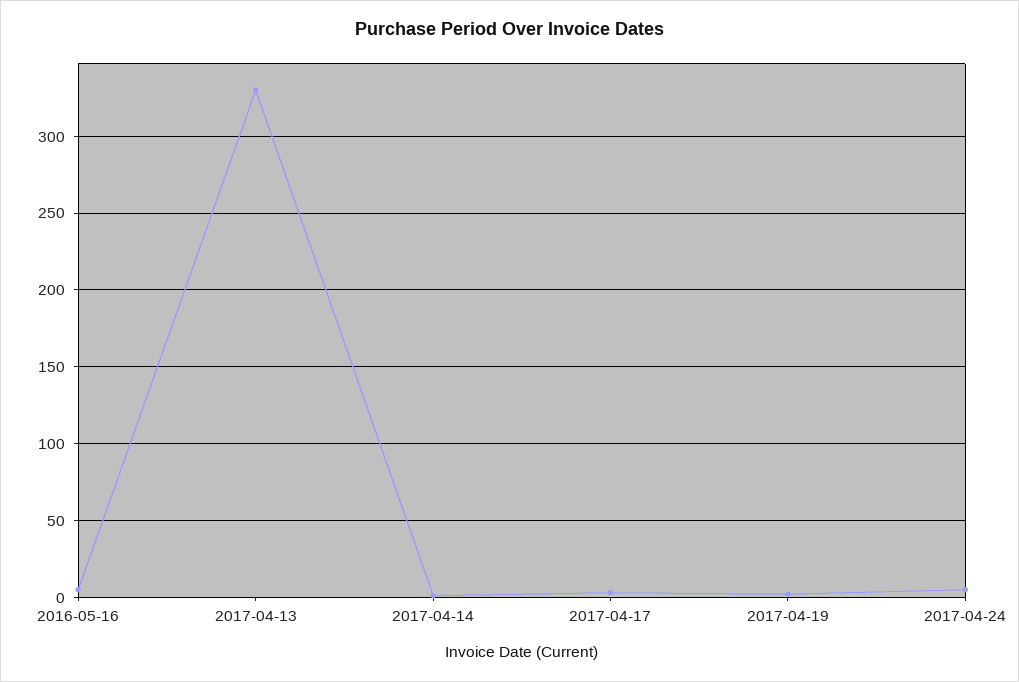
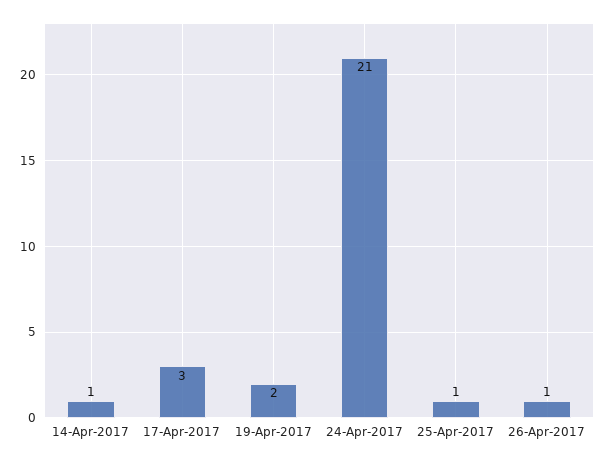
2016-05-16: 5 -> none
2017-04-13: 330 -> none
2017-04-24: 5 -> 21
25-Apr-2017: none -> 1
26-Apr-2017: none -> 1

